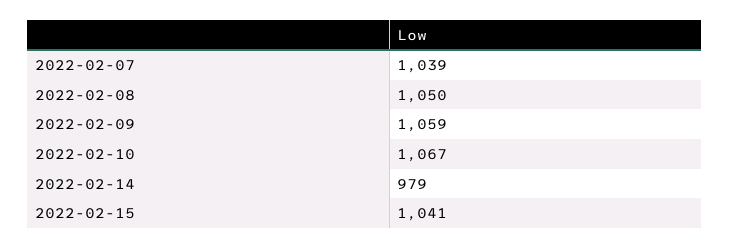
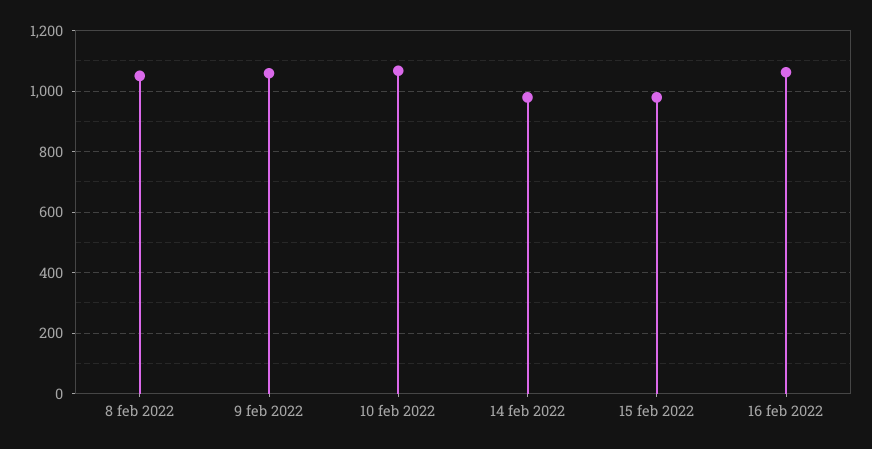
2022-02-07: 1039 -> none
2022-02-15: 1041 -> 980
16 feb 2022: none -> 1060

